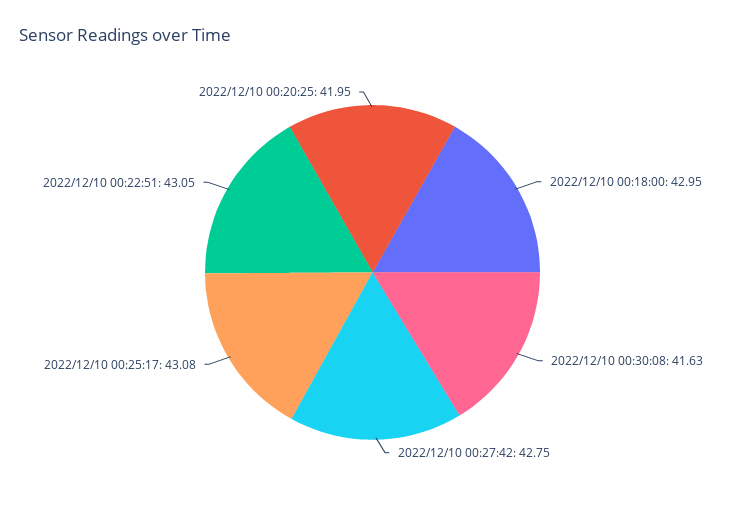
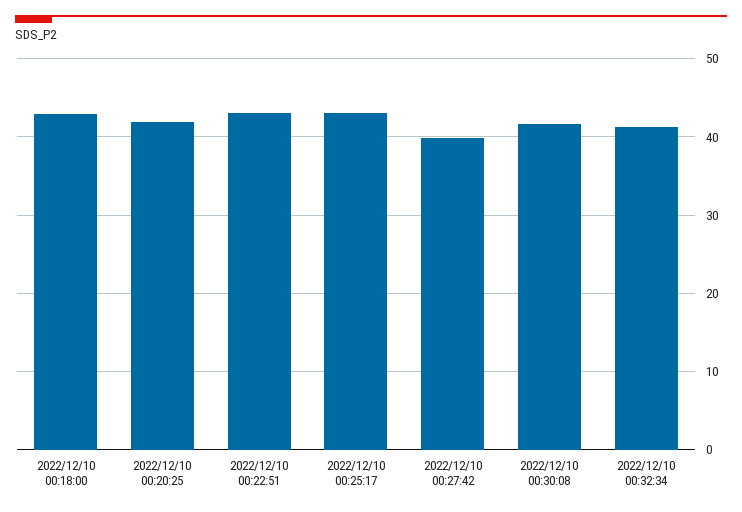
2022/12/10 00:27:42: 42.75 -> 40
2022/12/10 00:32:34: none -> 41

